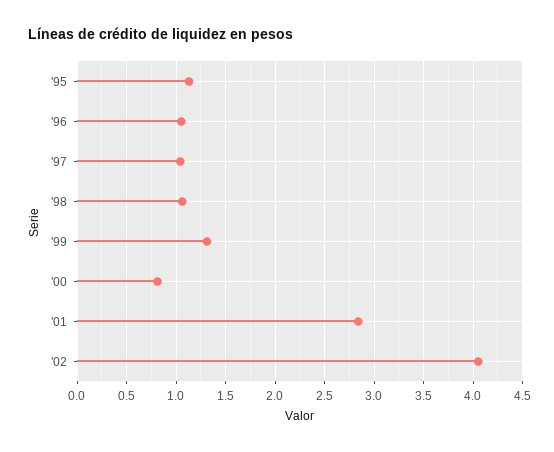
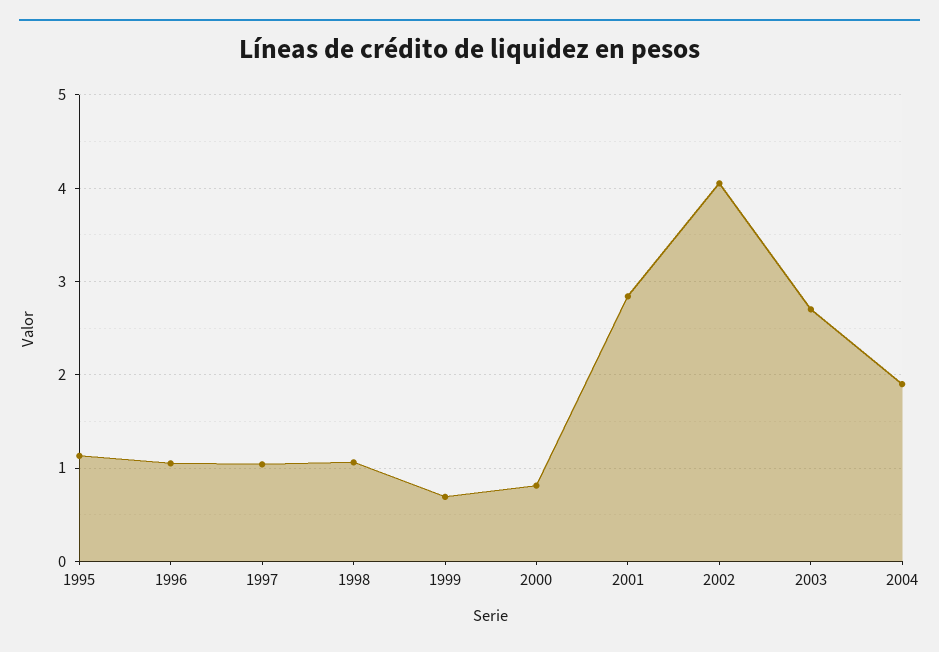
'99: 1.3 -> 0.7
2003: none -> 2.7
2004: none -> 1.9

